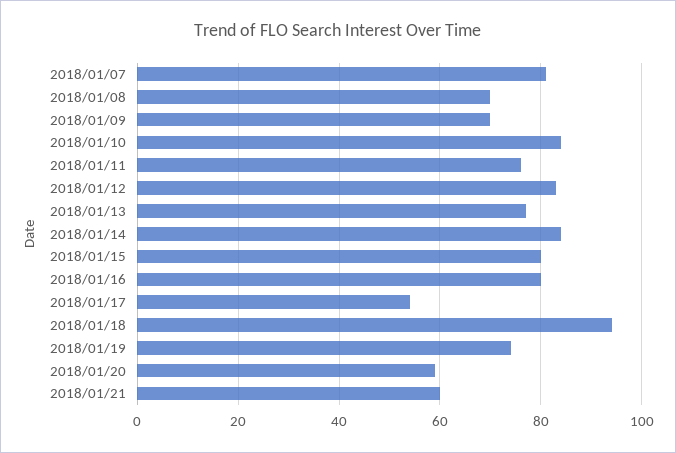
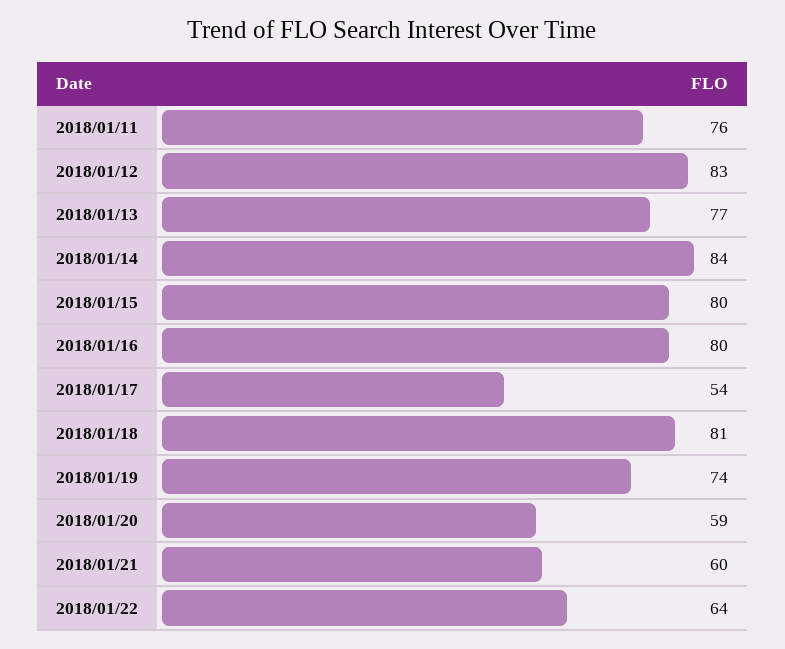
2018/01/07: 80 -> none
2018/01/08: 70 -> none
2018/01/09: 70 -> none
2018/01/10: 85 -> none
2018/01/18: 95 -> 81
2018/01/22: none -> 64

